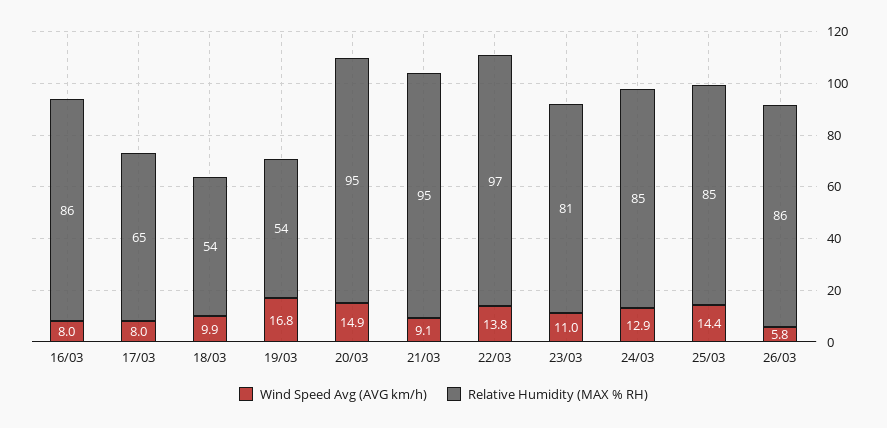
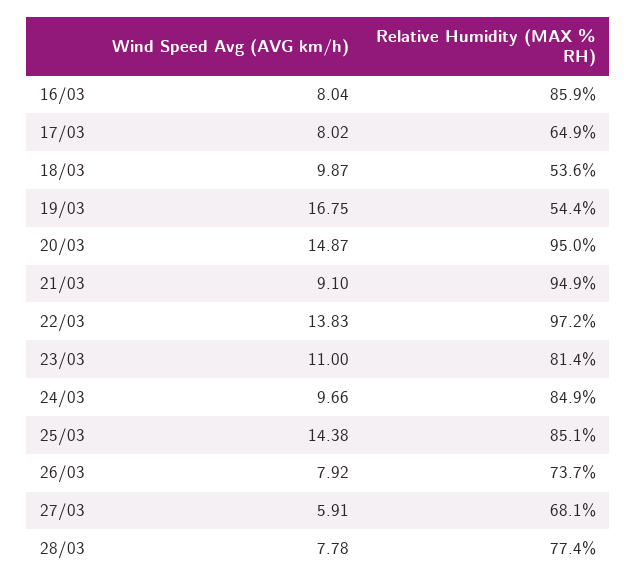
Wind Speed Avg (AVG km/h), 24/03: 12.9 -> 9.66
Wind Speed Avg (AVG km/h), 26/03: 5.8 -> 7.92
Relative Humidity (MAX % RH), 26/03: 86 -> 73.7
Wind Speed Avg (AVG km/h), 27/03: none -> 5.91
Relative Humidity (MAX % RH), 27/03: none -> 68.1
Wind Speed Avg (AVG km/h), 28/03: none -> 7.78
Relative Humidity (MAX % RH), 28/03: none -> 77.4

